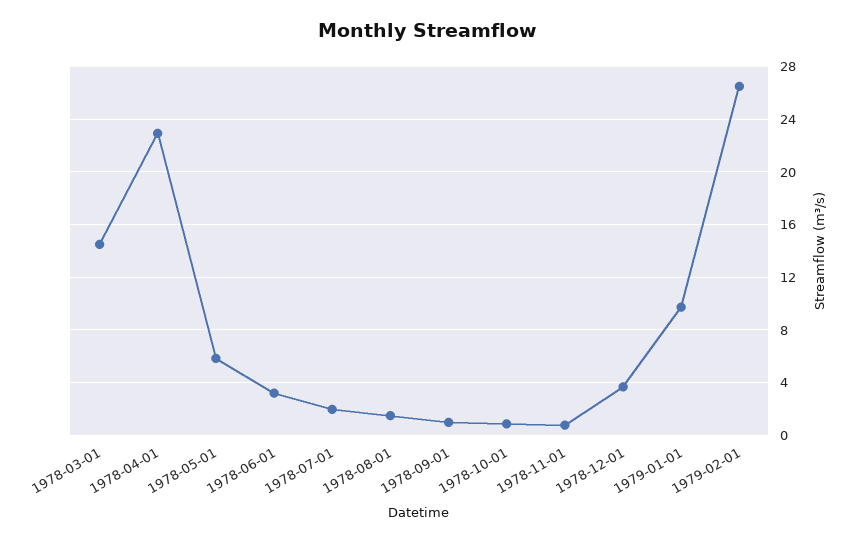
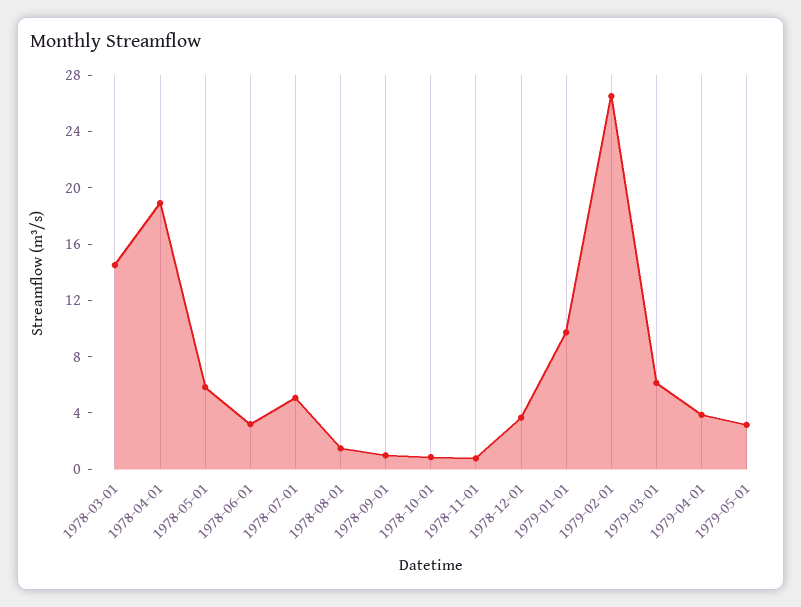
1978-04-01: 23 -> 19
1978-07-01: 2 -> 5
1979-03-01: none -> 6
1979-04-01: none -> 4
1979-05-01: none -> 3

